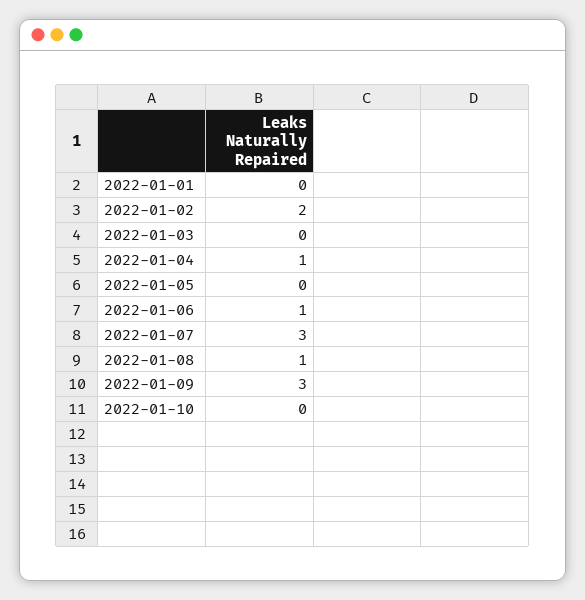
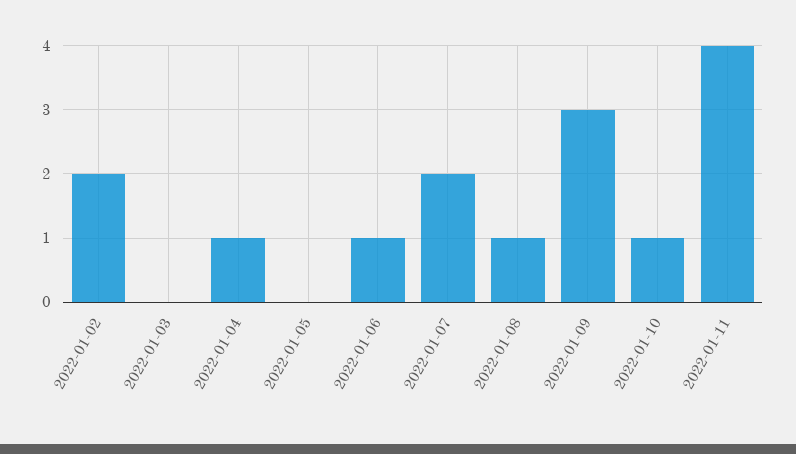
2022-01-01: 0 -> none
2022-01-07: 3 -> 2
2022-01-10: 0 -> 1
2022-01-11: none -> 4

